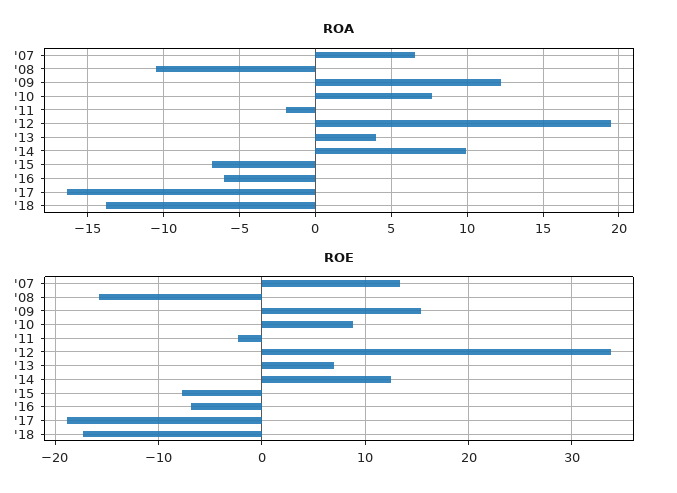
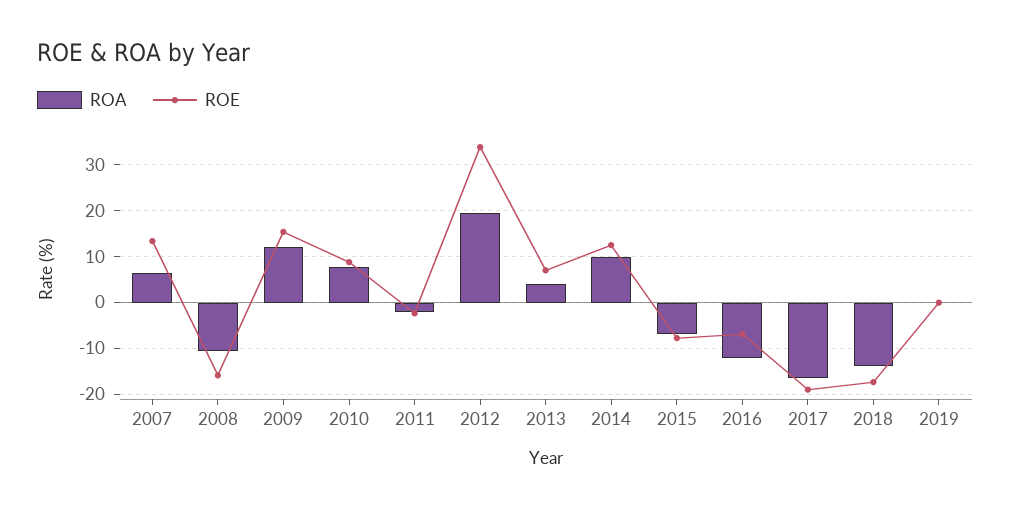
ROA, '16: -6 -> -12
ROA, 2019: none -> 0
ROE, 2019: none -> 0

